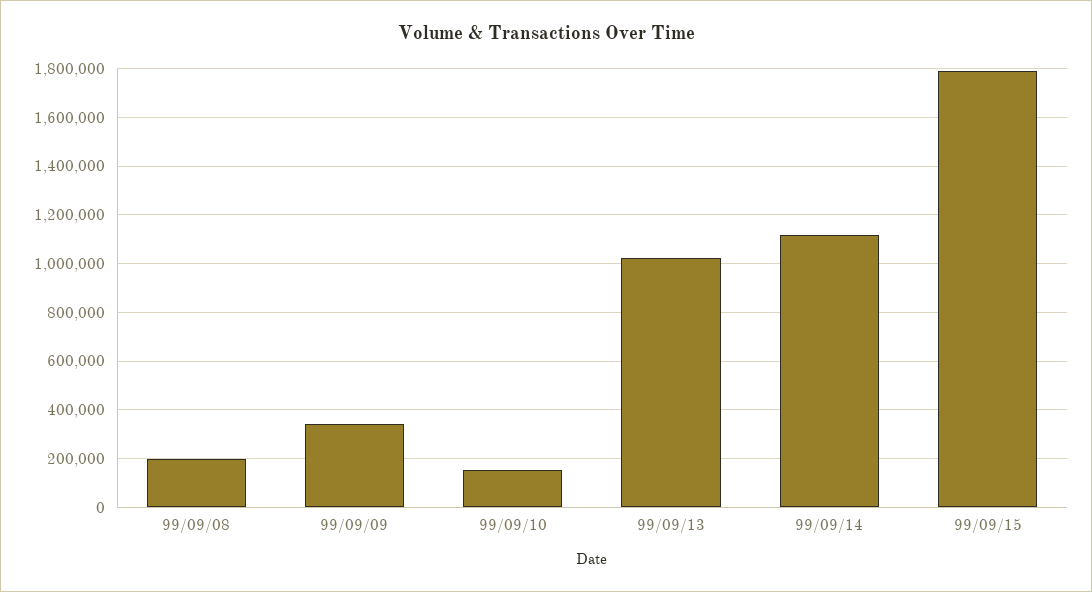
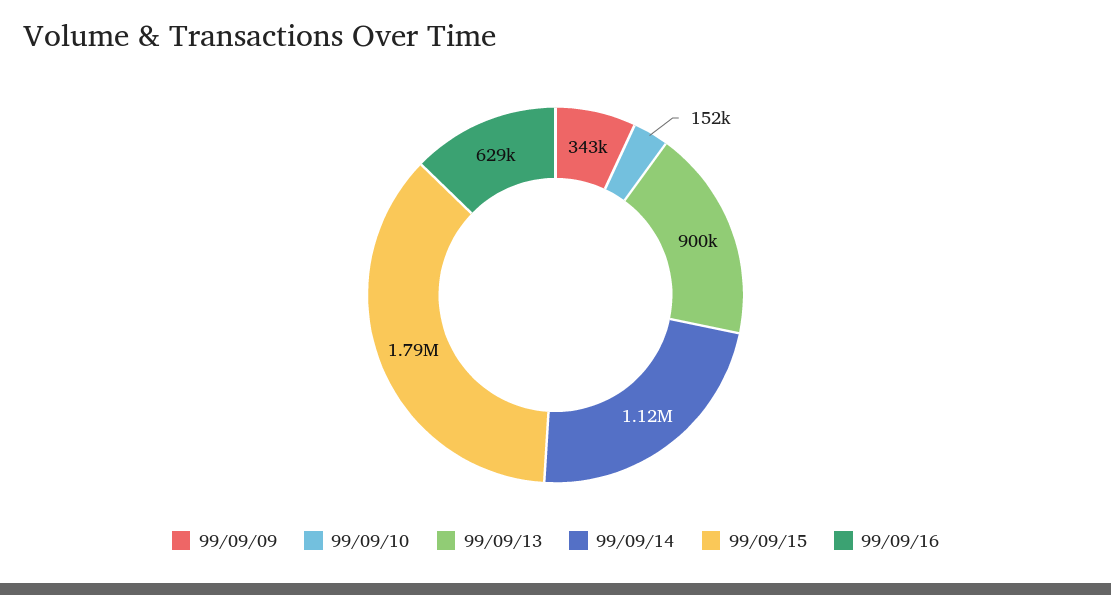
99/09/08: 200000 -> none
99/09/13: 1025000 -> 900000
99/09/16: none -> 629000

